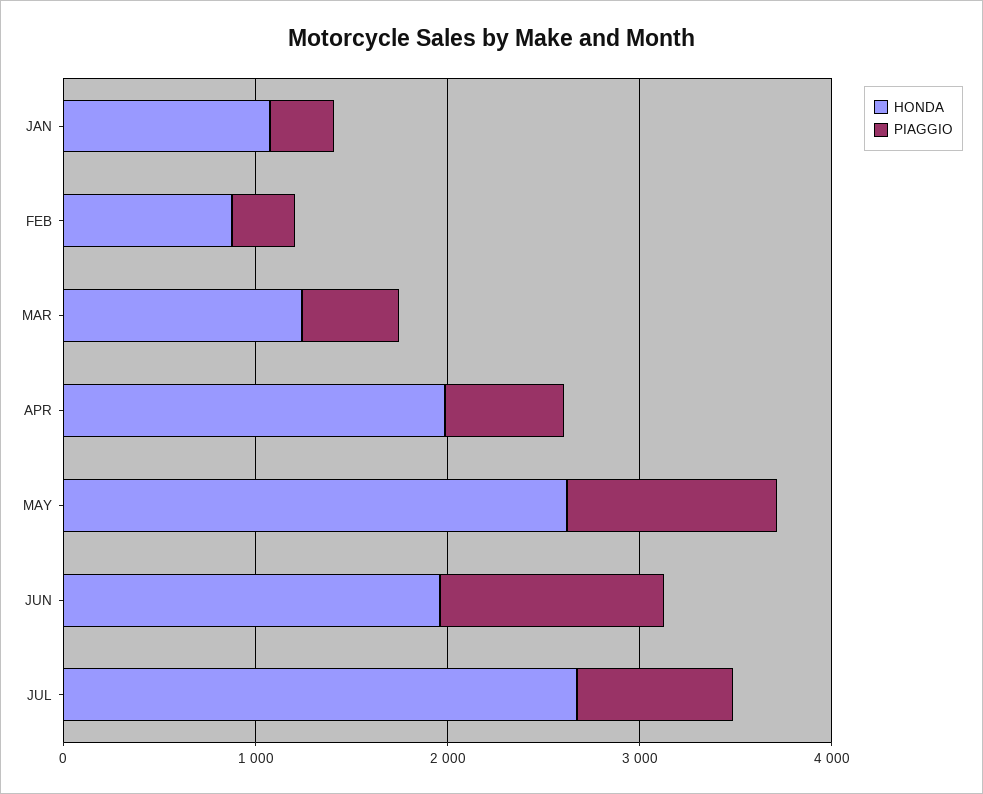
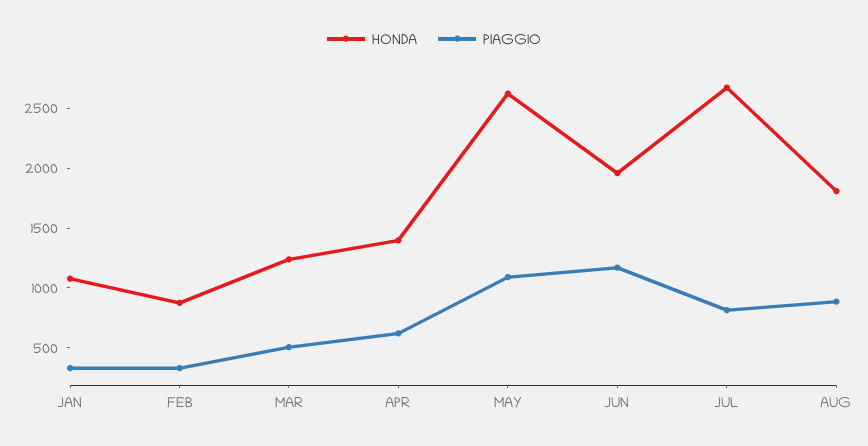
HONDA, APR: 2000 -> 1400
HONDA, AUG: none -> 1800
PIAGGIO, AUG: none -> 900

